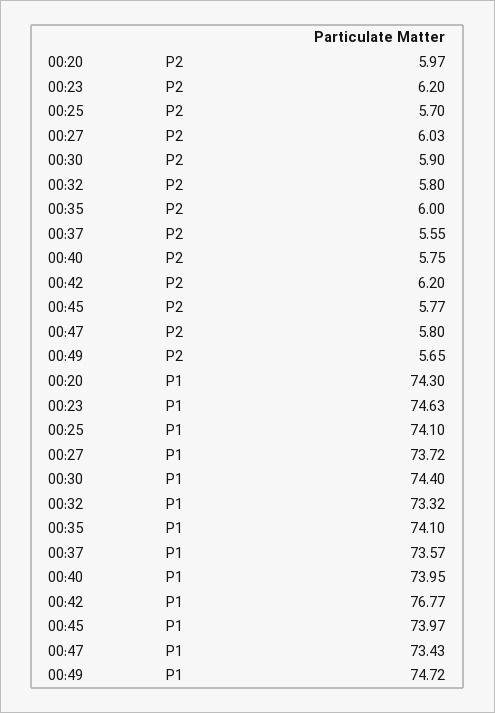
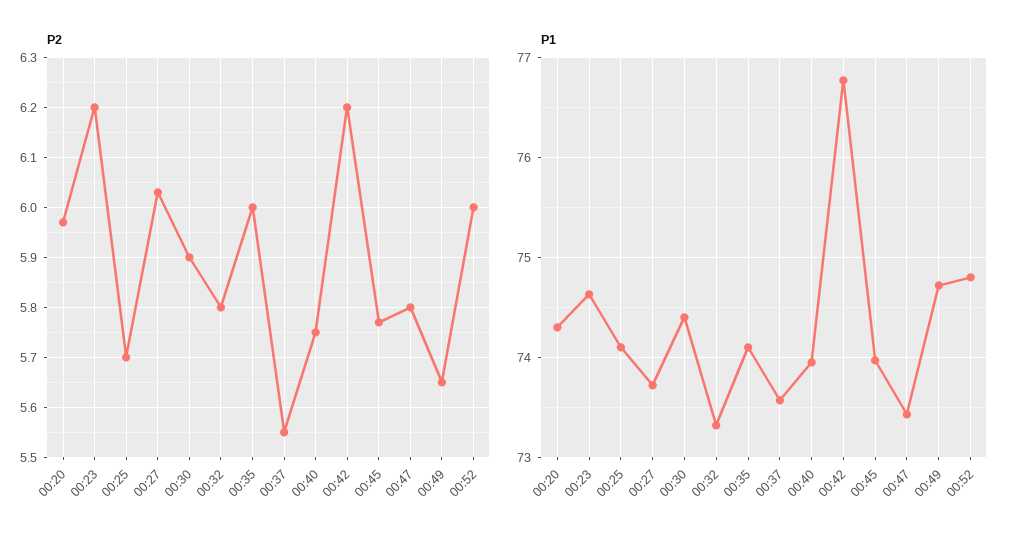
P2, 00:52: none -> 6
P1, 00:52: none -> 74.8

